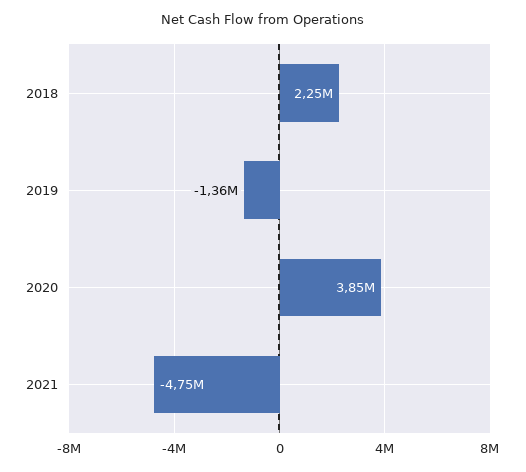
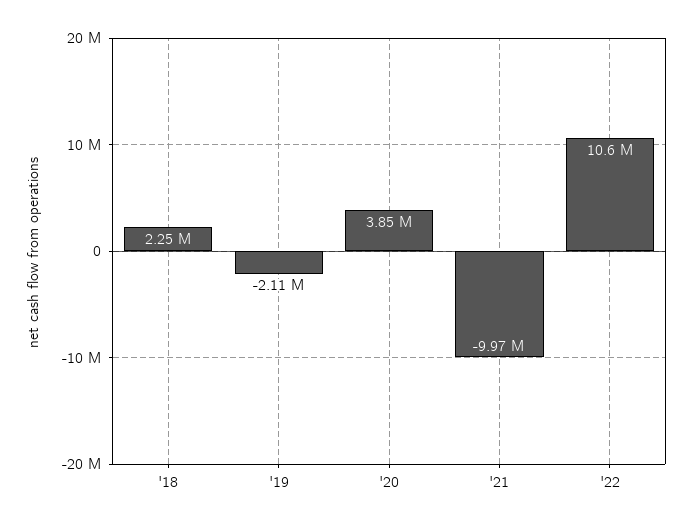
2019: -1360000 -> -2110000
2021: -4750000 -> -9970000
'22: none -> 10600000

